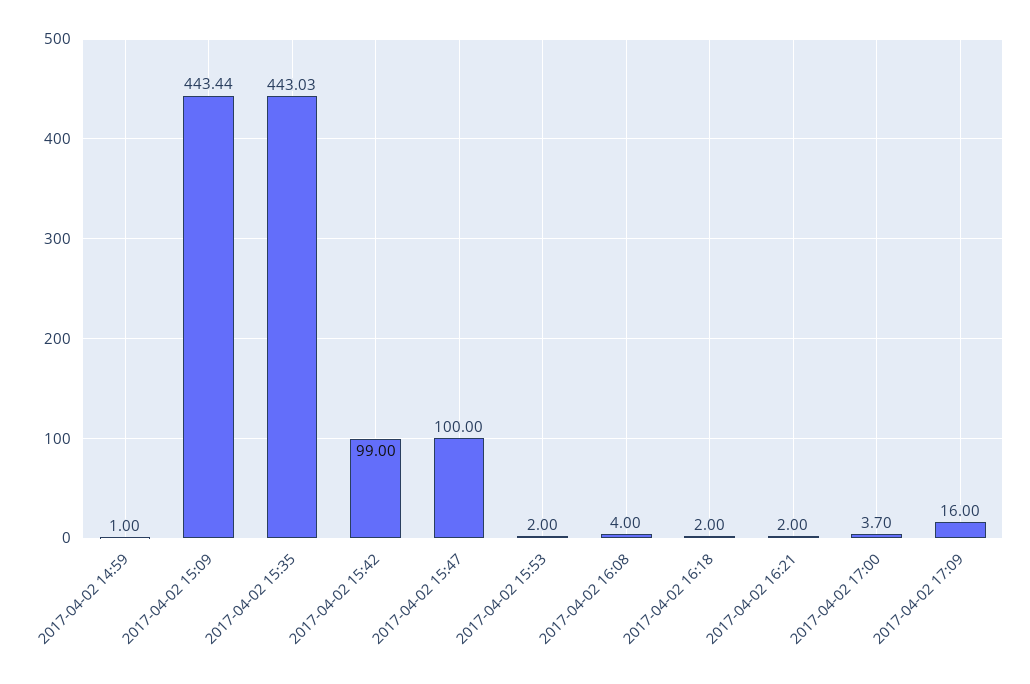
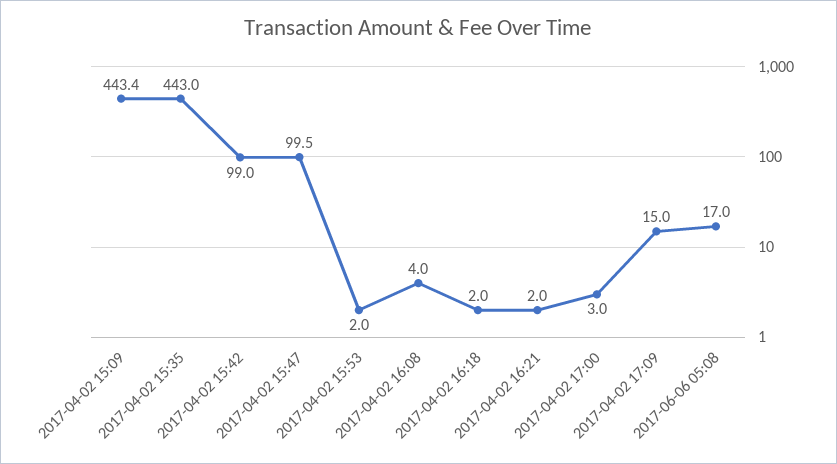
2017-04-02 14:59: 1 -> none
2017-04-02 15:47: 100 -> 99.5
2017-04-02 17:00: 3.7 -> 3
2017-04-02 17:09: 16 -> 15
2017-06-06 05:08: none -> 17

